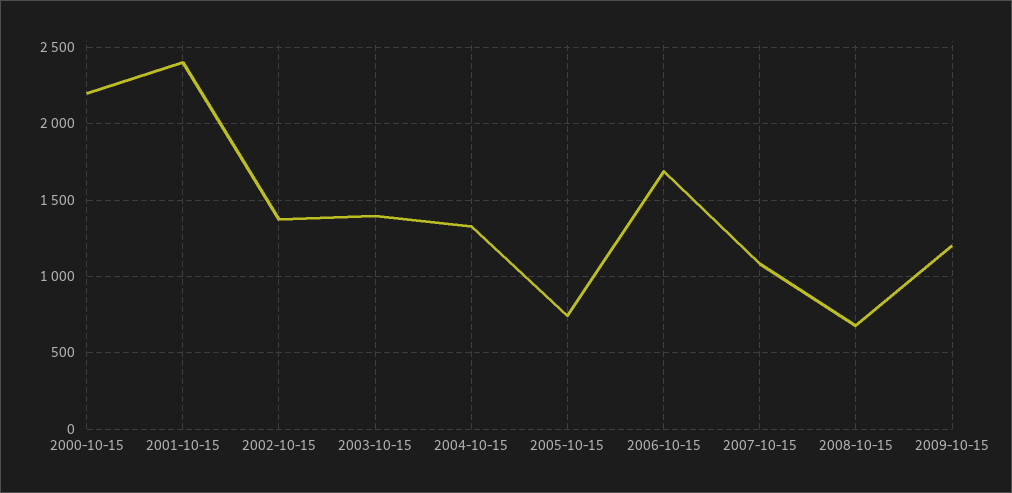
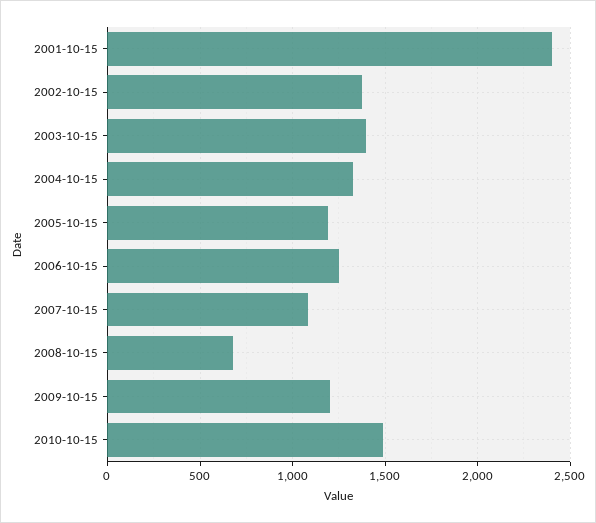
2000-10-15: 2200 -> none
2005-10-15: 750 -> 1200
2006-10-15: 1700 -> 1250
2010-10-15: none -> 1500

